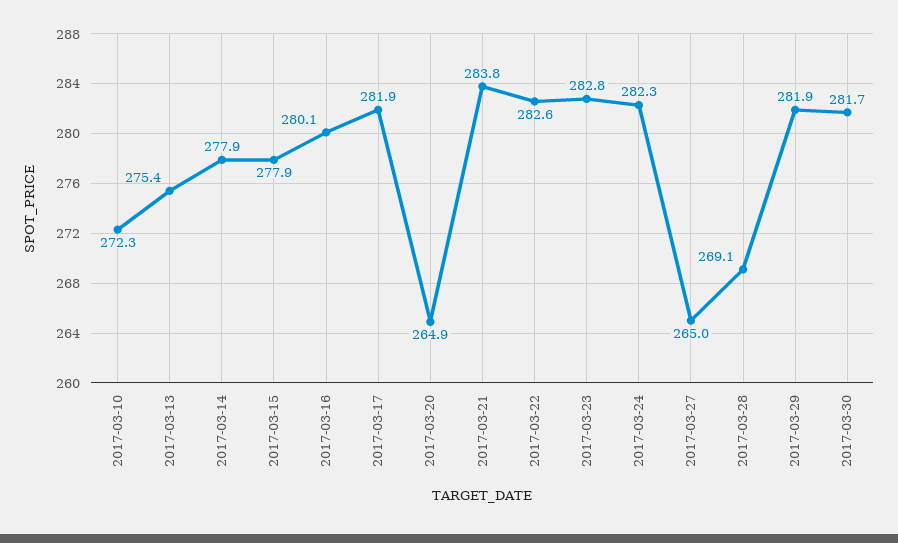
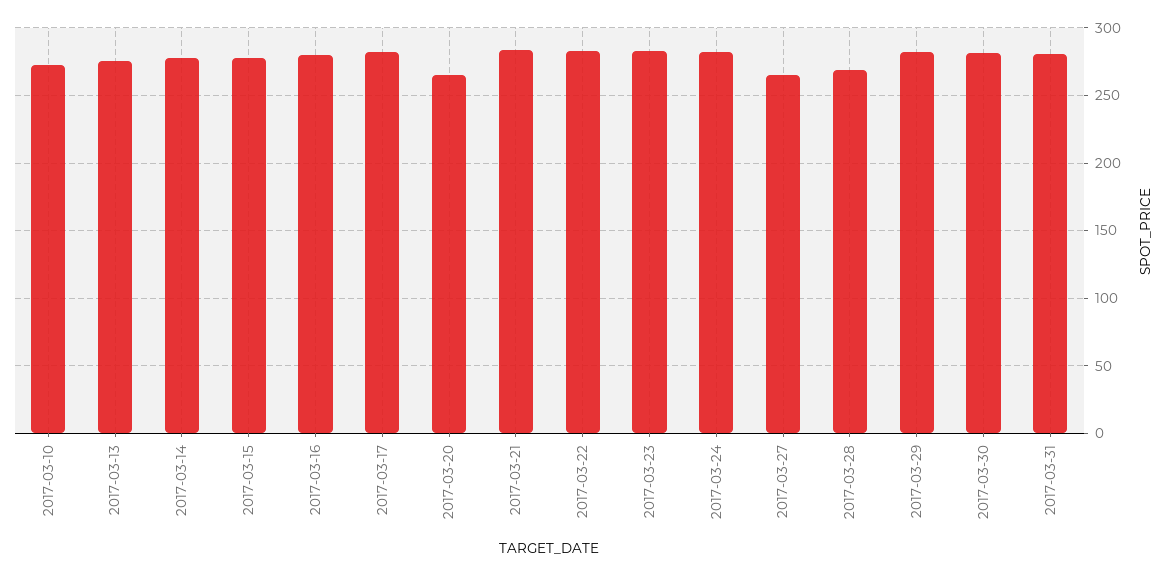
2017-03-31: none -> 280

